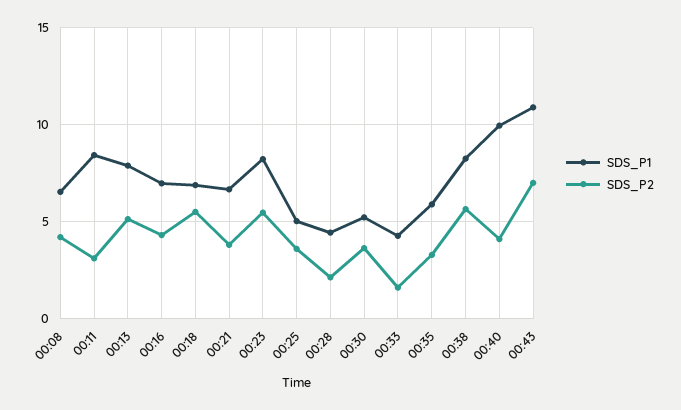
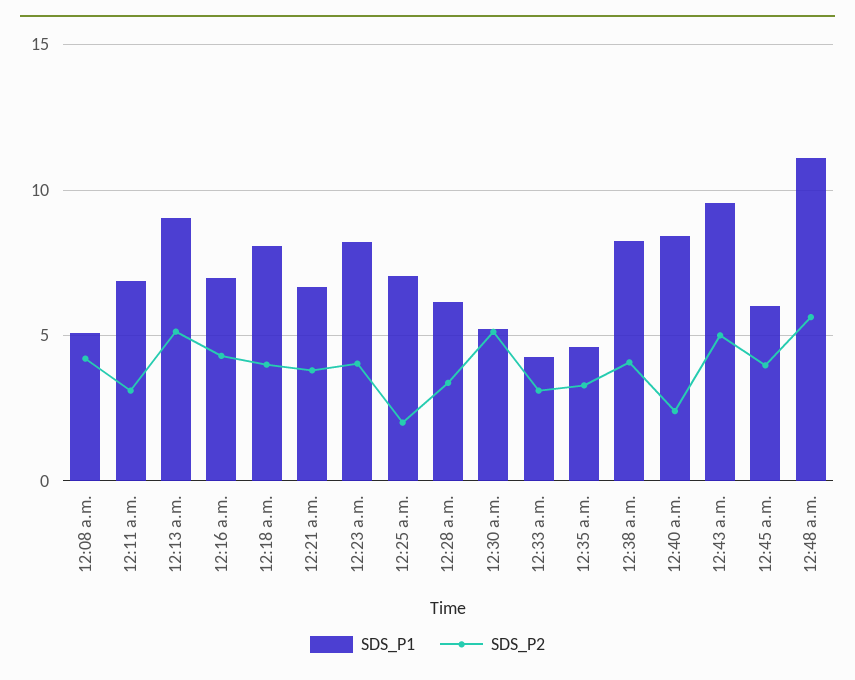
SDS_P1, 00:08: 6.5 -> 5
SDS_P1, 00:11: 8.5 -> 7
SDS_P1, 00:13: 8 -> 9
SDS_P1, 00:18: 7 -> 8
SDS_P2, 00:18: 5.5 -> 4
SDS_P2, 00:23: 5.5 -> 4
SDS_P1, 00:25: 5 -> 7
SDS_P2, 00:25: 3.5 -> 2
SDS_P1, 00:28: 4.5 -> 6
SDS_P2, 00:28: 2 -> 3.5
SDS_P2, 00:30: 3.5 -> 5
SDS_P2, 00:33: 1.5 -> 3
SDS_P1, 00:35: 6 -> 4.5
SDS_P2, 00:38: 5.5 -> 4
SDS_P1, 00:40: 10 -> 8.5
SDS_P2, 00:40: 4 -> 2.5
SDS_P1, 00:43: 11 -> 9.5
SDS_P2, 00:43: 7 -> 5
SDS_P1, 12:45 a.m.: none -> 6
SDS_P2, 12:45 a.m.: none -> 4
SDS_P1, 12:48 a.m.: none -> 11
SDS_P2, 12:48 a.m.: none -> 5.5

